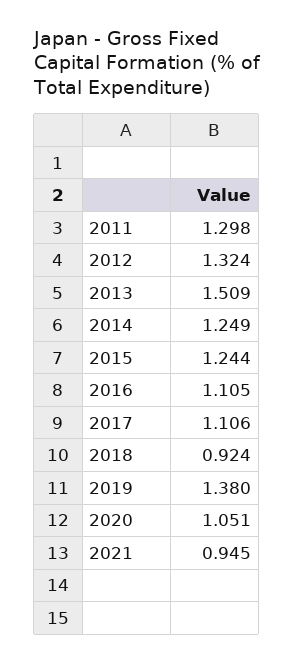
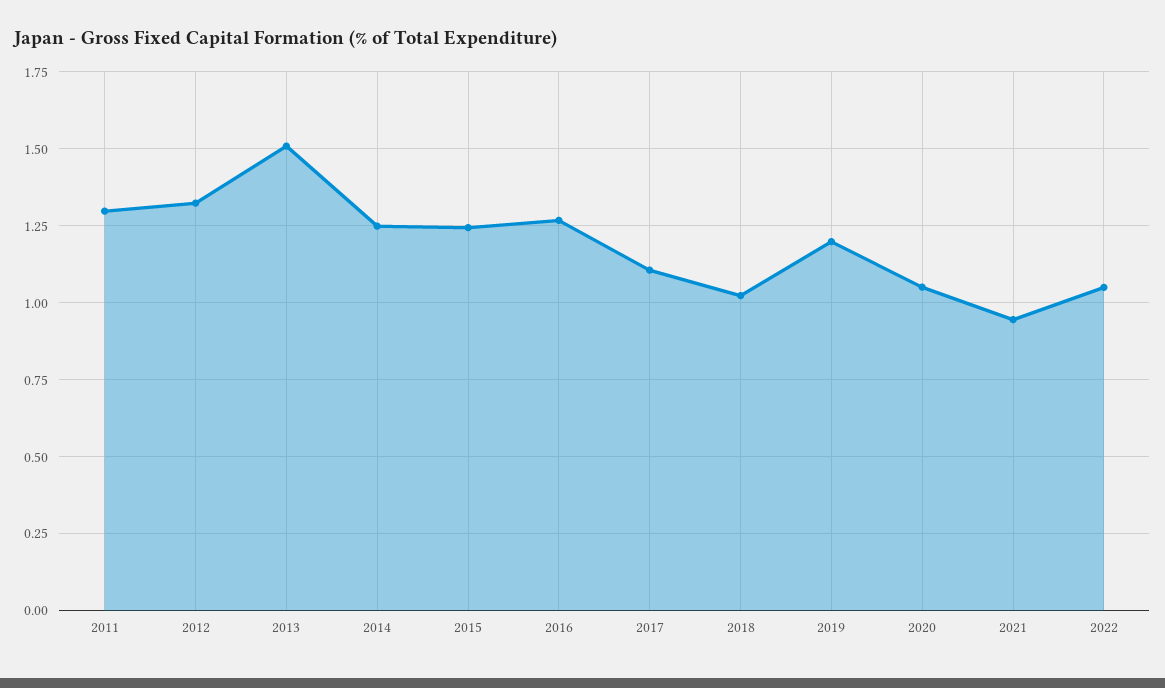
2016: 1.105 -> 1.275
2018: 0.924 -> 1.025
2019: 1.38 -> 1.2
2022: none -> 1.05

